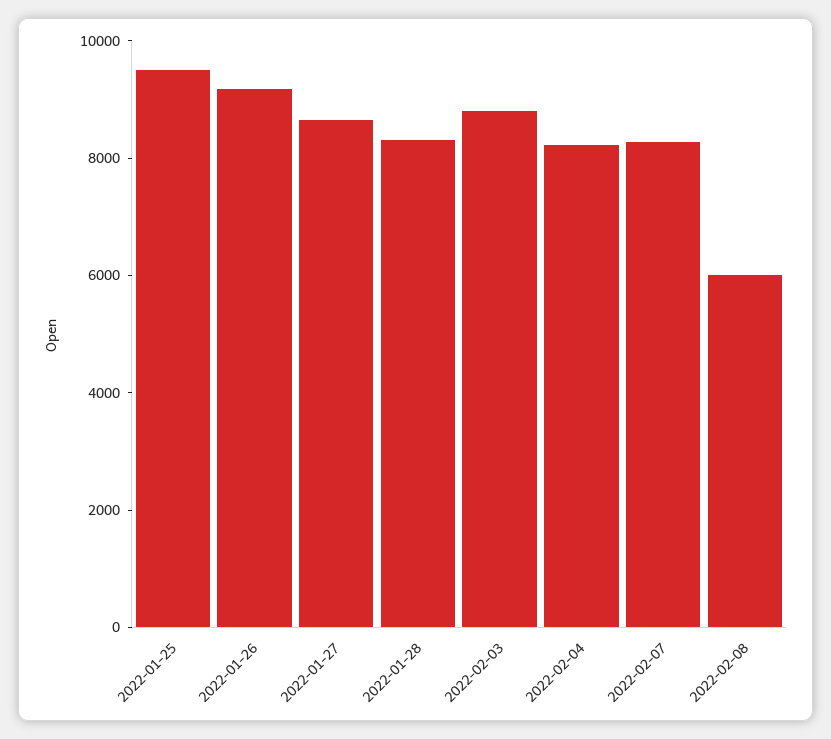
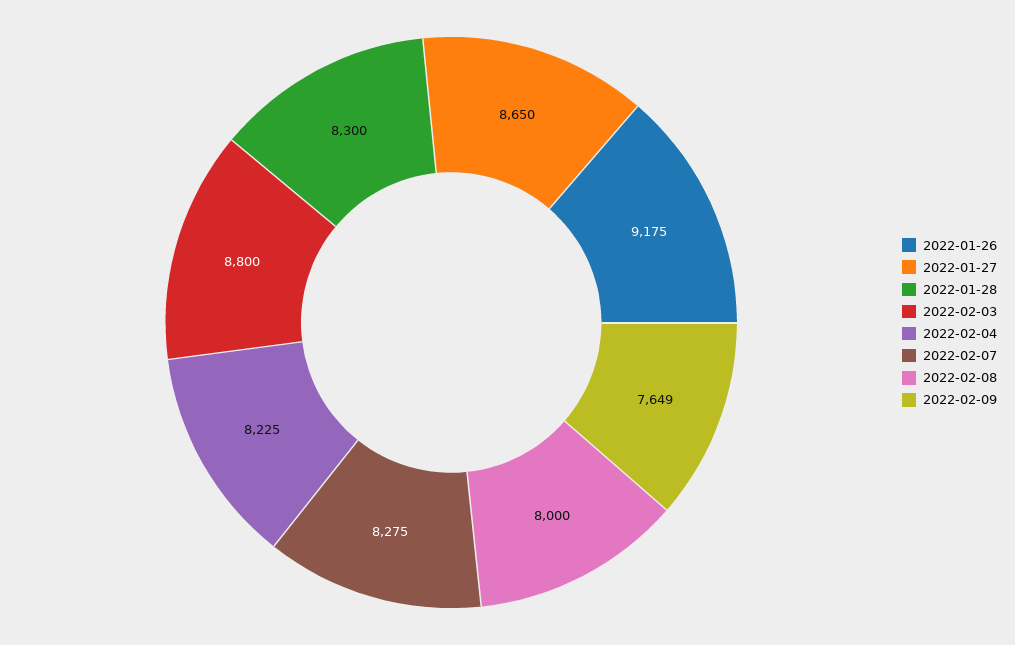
2022-01-25: 9500 -> none
2022-02-08: 6000 -> 8000
2022-02-09: none -> 7649

